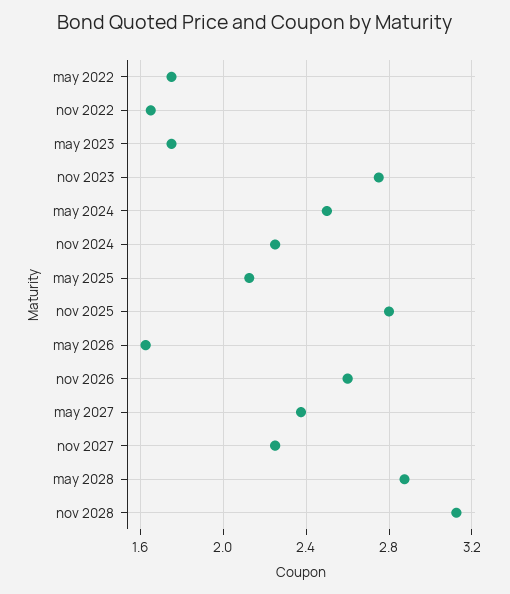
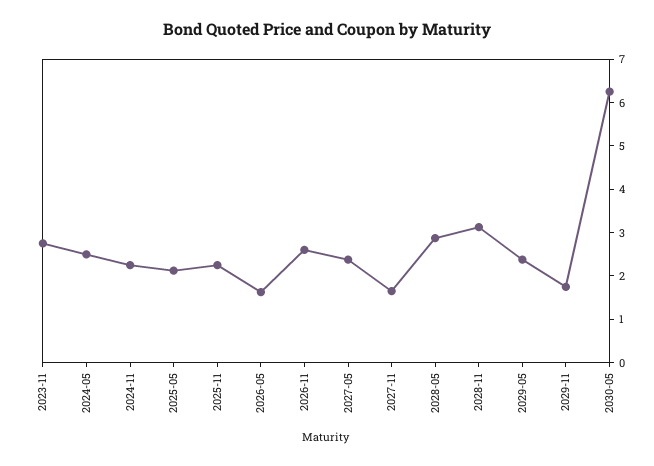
may 2022: 1.75 -> none
nov 2022: 1.65 -> none
may 2023: 1.75 -> none
nov 2025: 2.8 -> 2.2
nov 2027: 2.25 -> 1.6
2029-05: none -> 2.4
2029-11: none -> 1.8
2030-05: none -> 6.2

